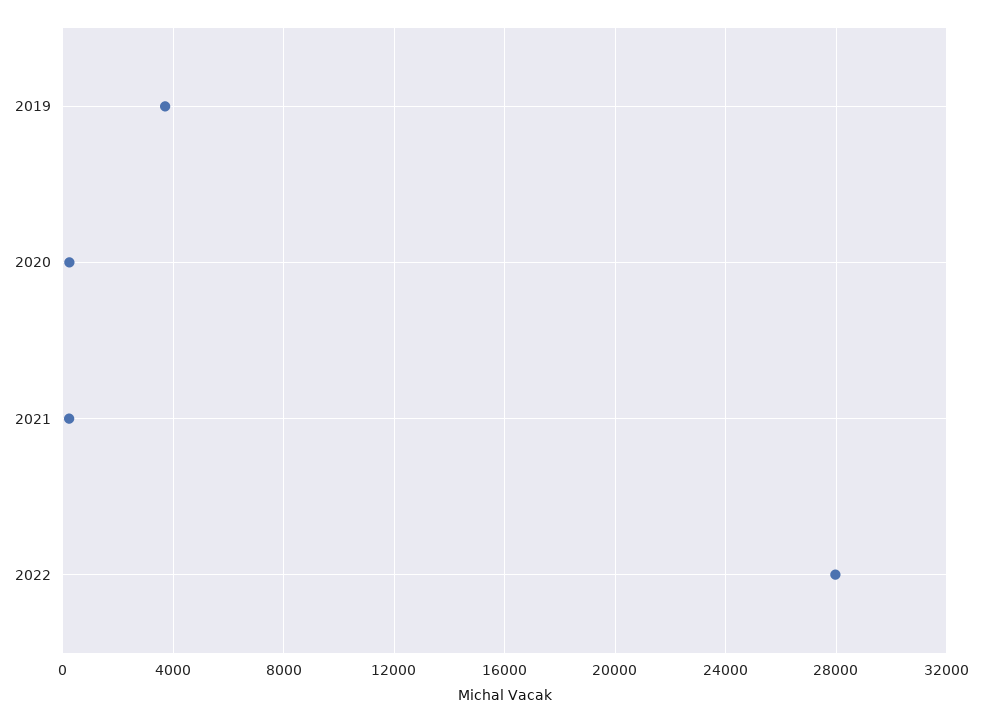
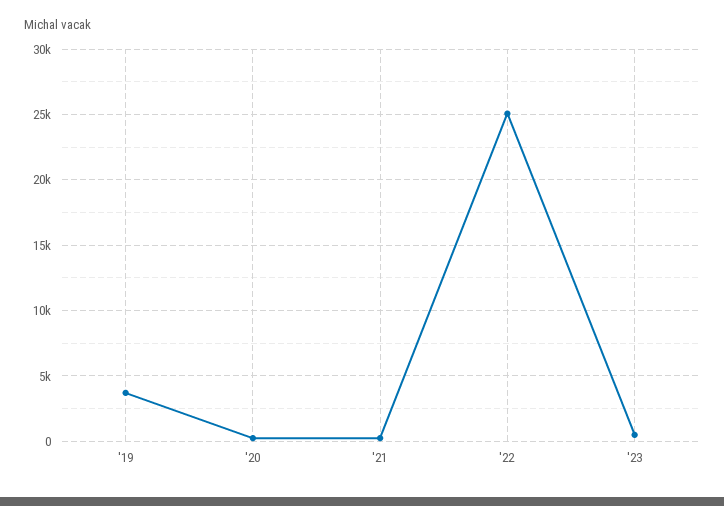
2022: 28000 -> 25000
'23: none -> 500

